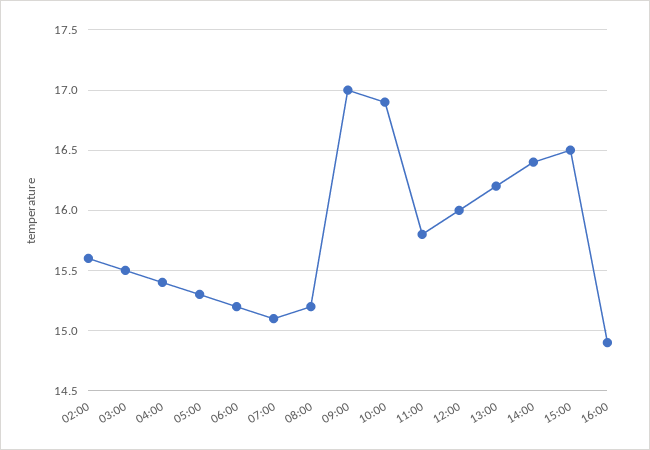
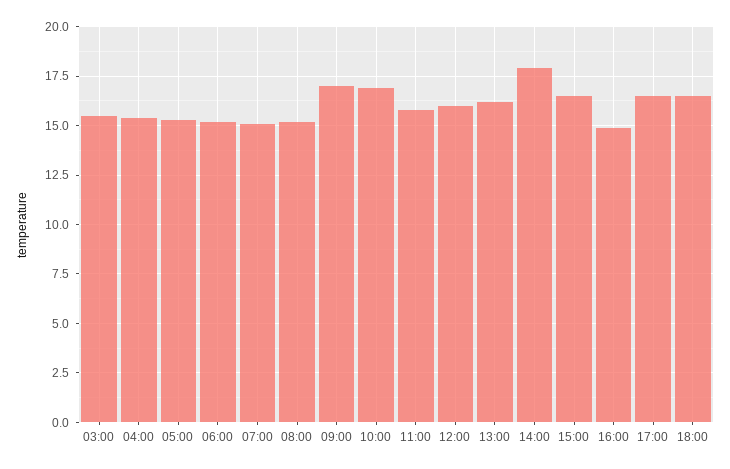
02:00: 15.6 -> none
14:00: 16.4 -> 18
17:00: none -> 16.5
18:00: none -> 16.5

